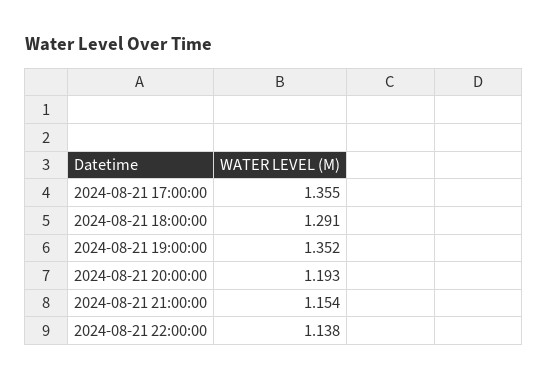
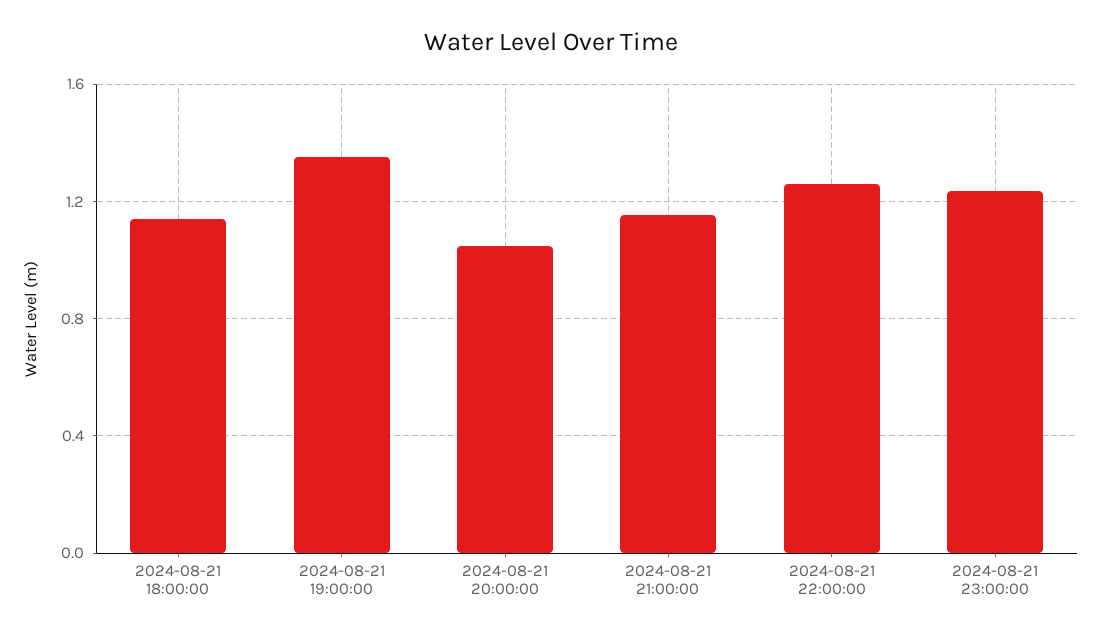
2024-08-21 17:00:00: 1.355 -> none
2024-08-21 18:00:00: 1.291 -> 1.15
2024-08-21 20:00:00: 1.193 -> 1.05
2024-08-21 22:00:00: 1.138 -> 1.25
2024-08-21 23:00:00: none -> 1.25

